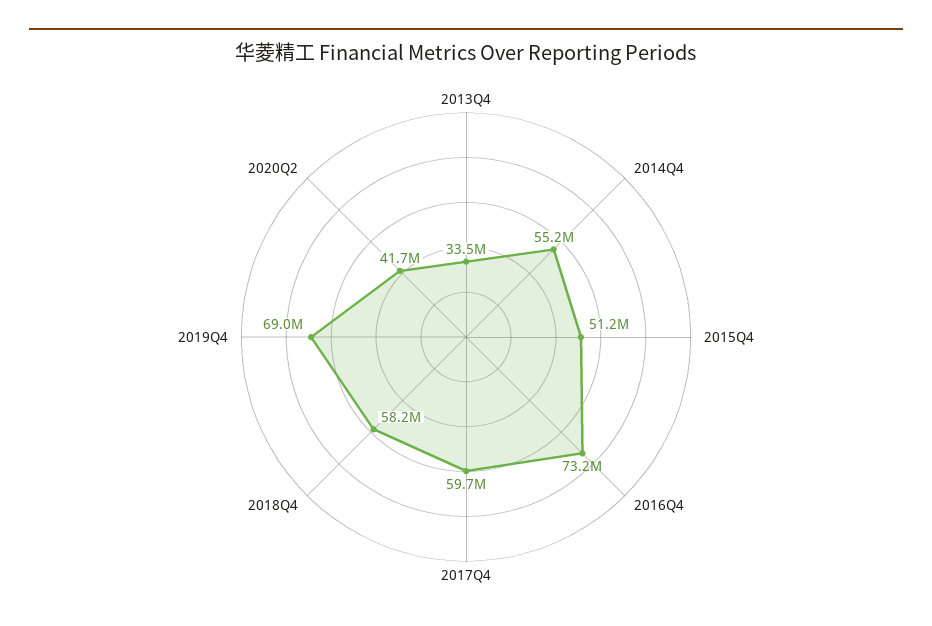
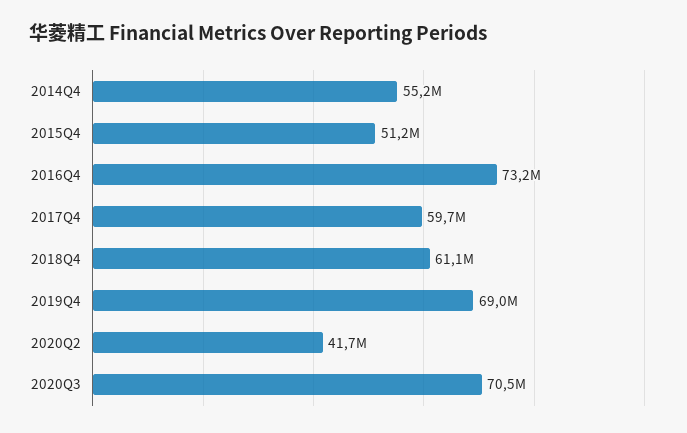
2013Q4: 33500000 -> none
2018Q4: 58200000 -> 61100000
2020Q3: none -> 70500000

